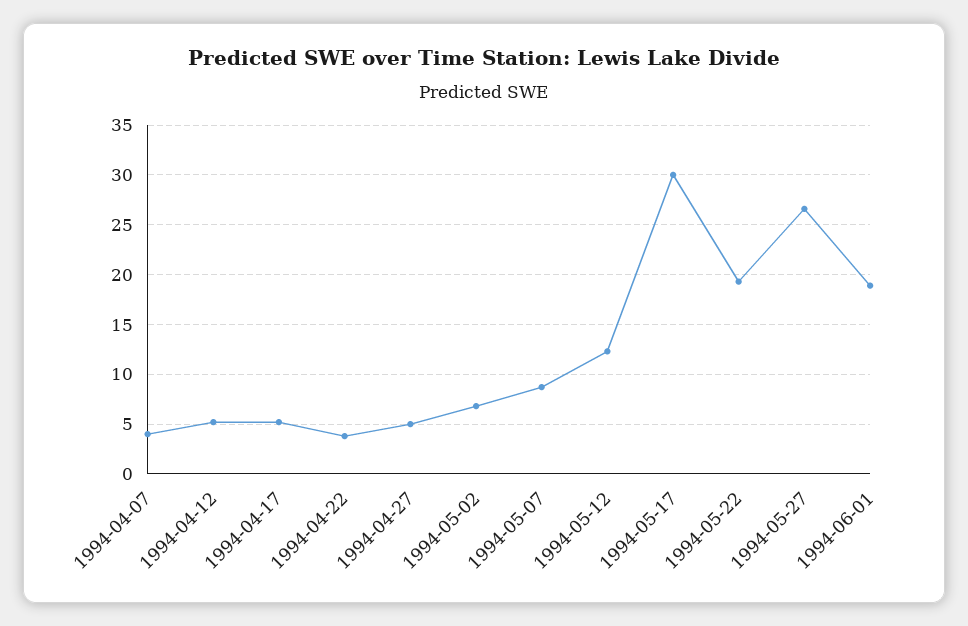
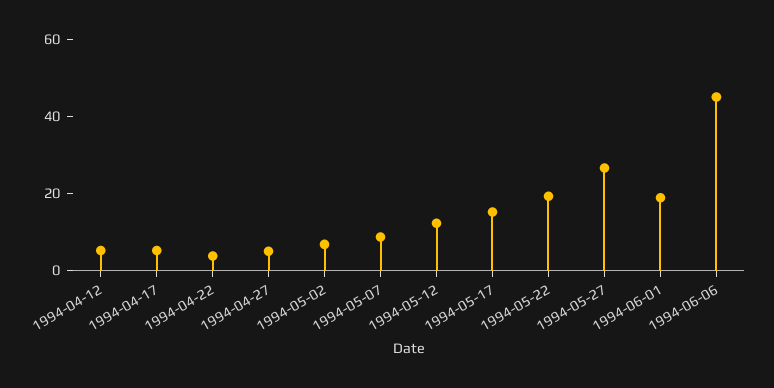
1994-04-07: 4 -> none
1994-05-17: 30 -> 15
1994-06-06: none -> 45

